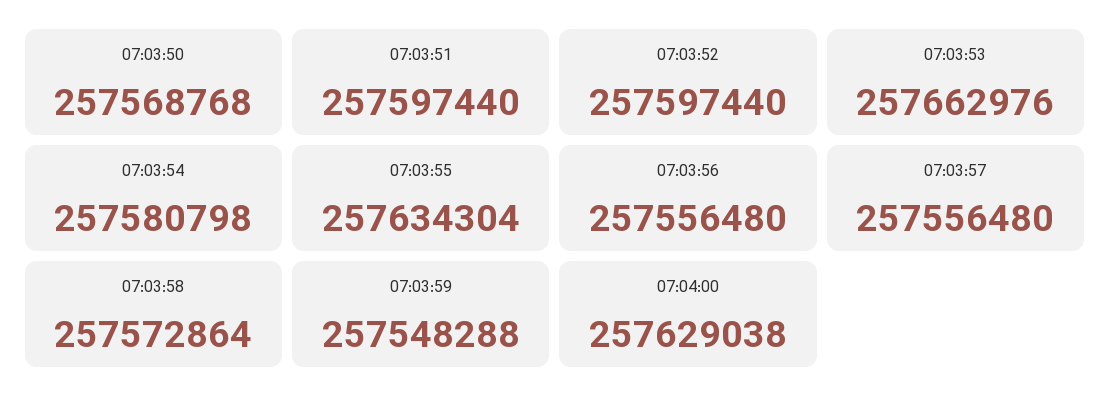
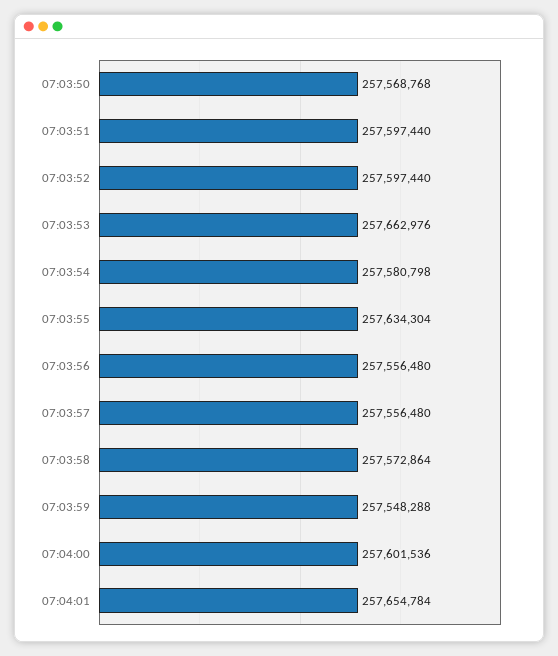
07:04:00: 257629038 -> 257601536
07:04:01: none -> 257654784

